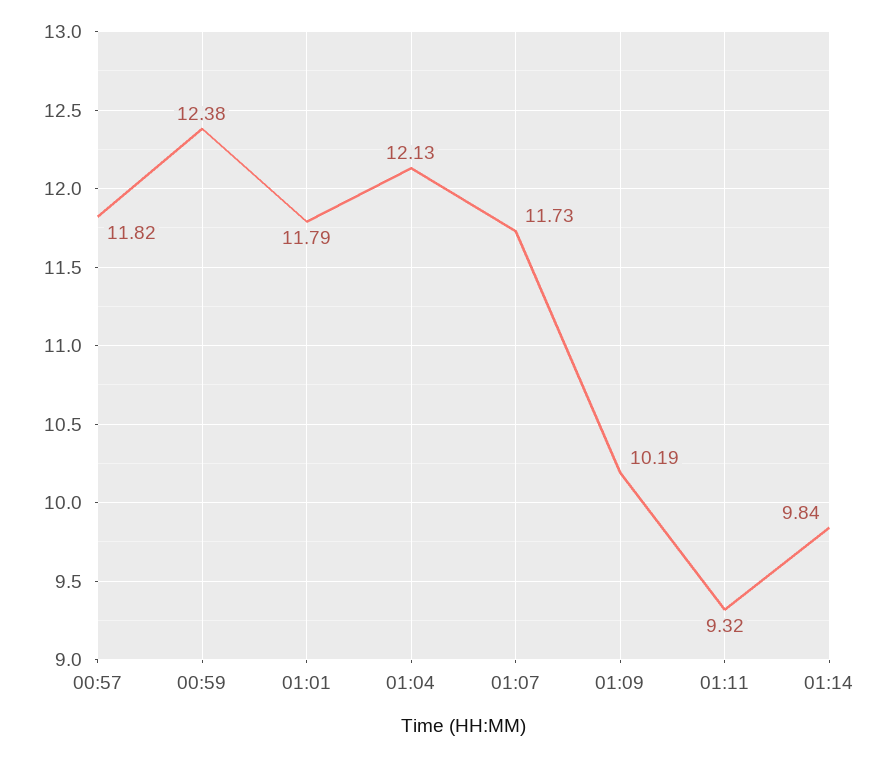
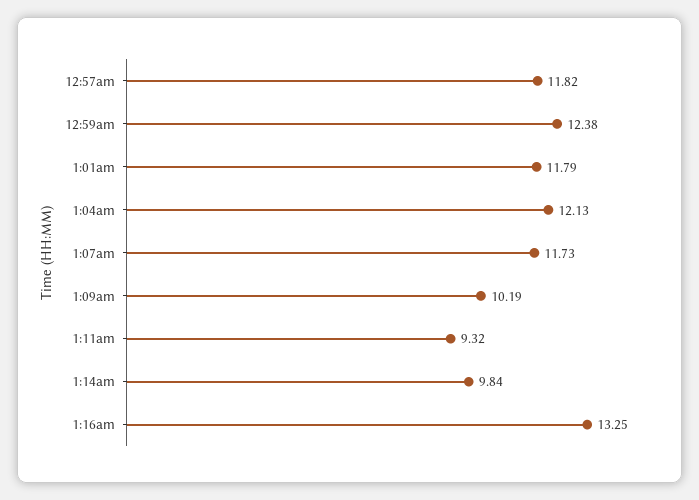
1:16am: none -> 13.25

